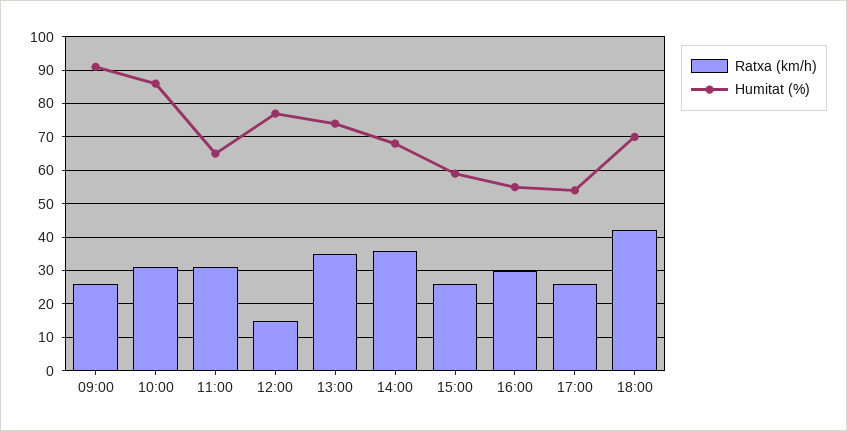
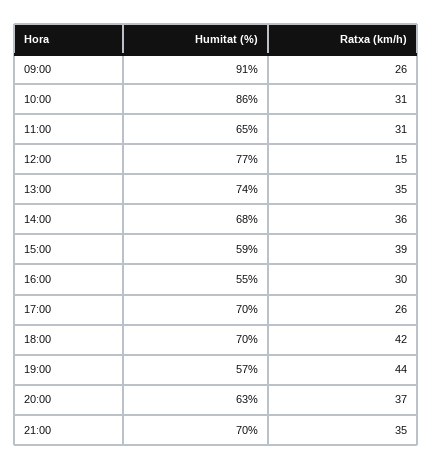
Ratxa (km/h), 15:00: 25 -> 39
Humitat (%), 17:00: 55 -> 70
Humitat (%), 19:00: none -> 57
Ratxa (km/h), 19:00: none -> 44
Humitat (%), 20:00: none -> 63
Ratxa (km/h), 20:00: none -> 37
Humitat (%), 21:00: none -> 70
Ratxa (km/h), 21:00: none -> 35

